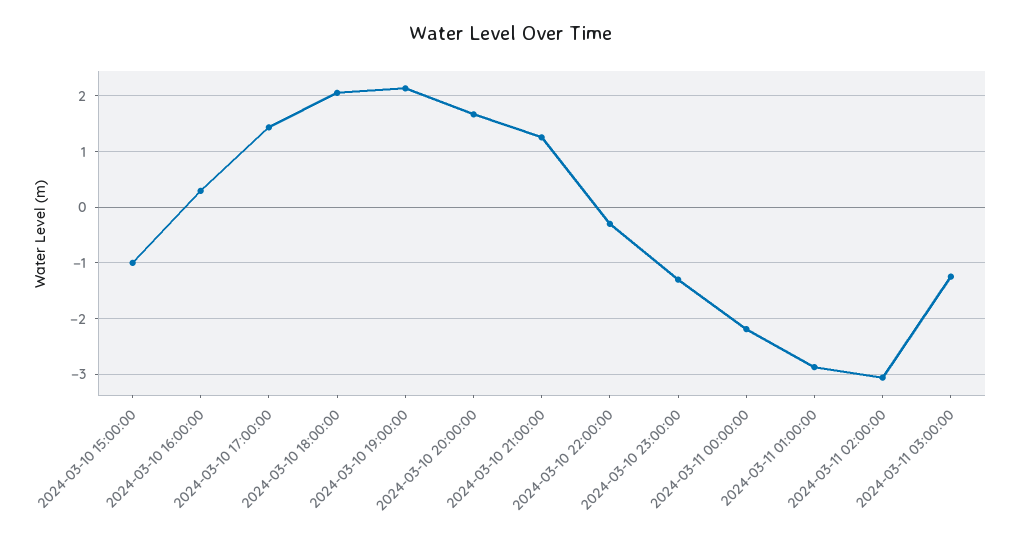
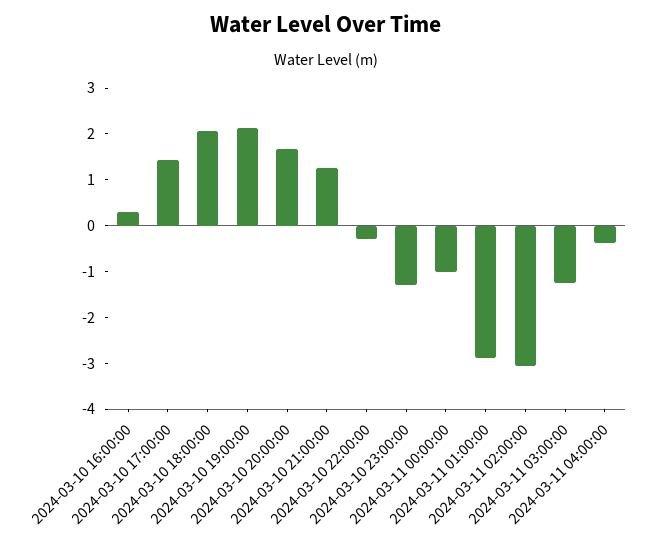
2024-03-10 15:00:00: -1 -> none
2024-03-11 00:00:00: -2.2 -> -1
2024-03-11 04:00:00: none -> -0.4

